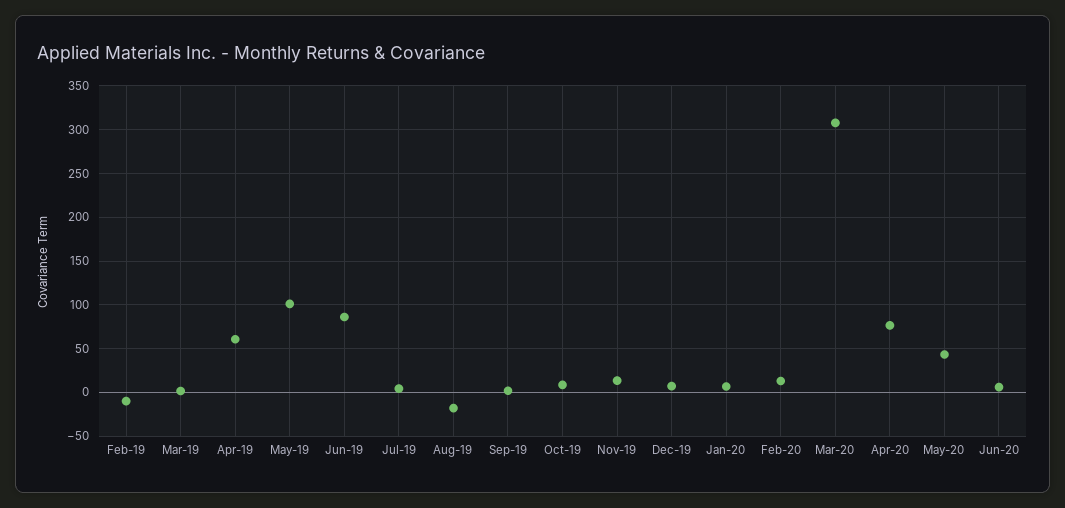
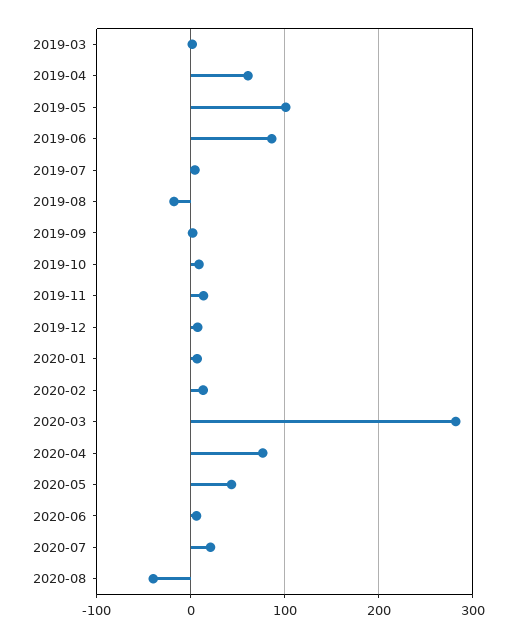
Feb-19: -10 -> none
Mar-20: 310 -> 280
2020-07: none -> 20
2020-08: none -> -40

